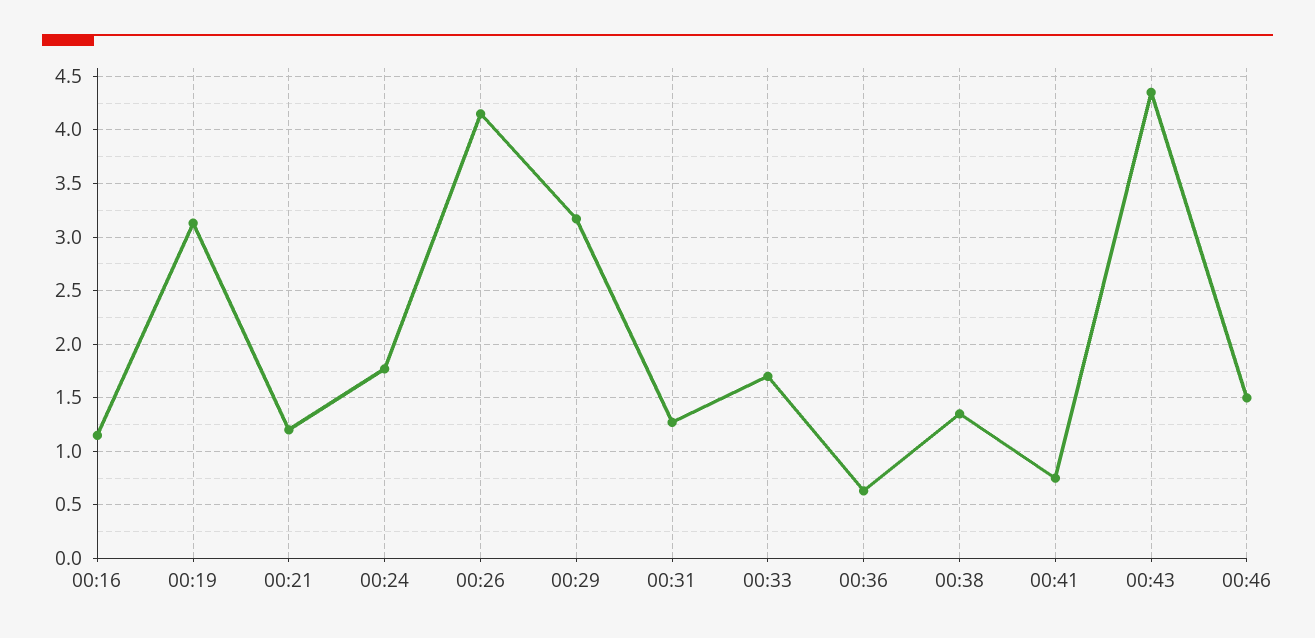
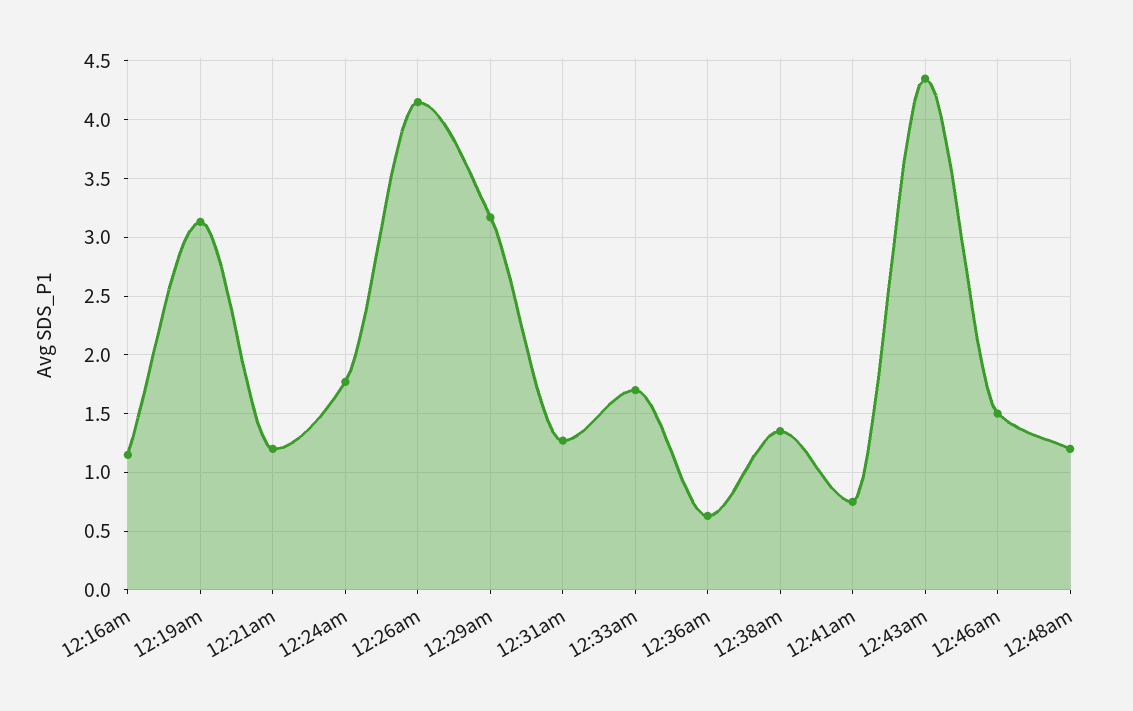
12:48am: none -> 1.2

